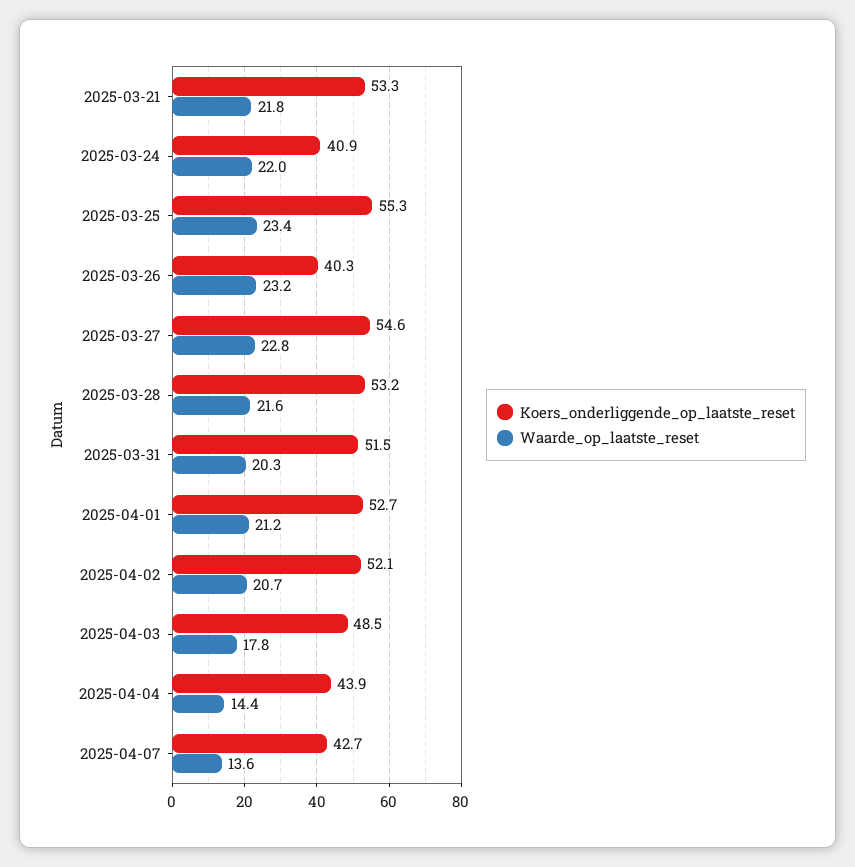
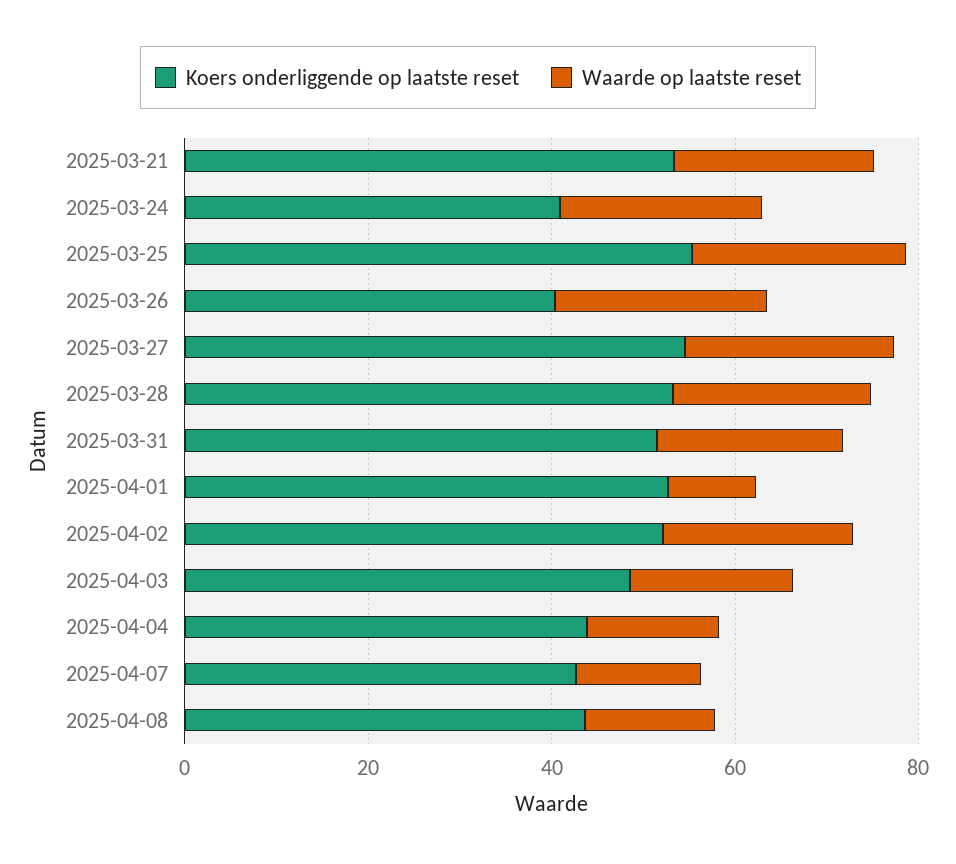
Waarde_op_laatste_reset, 2025-04-01: 21.2 -> 10
Koers_onderliggende_op_laatste_reset, 2025-04-08: none -> 45
Waarde_op_laatste_reset, 2025-04-08: none -> 15

